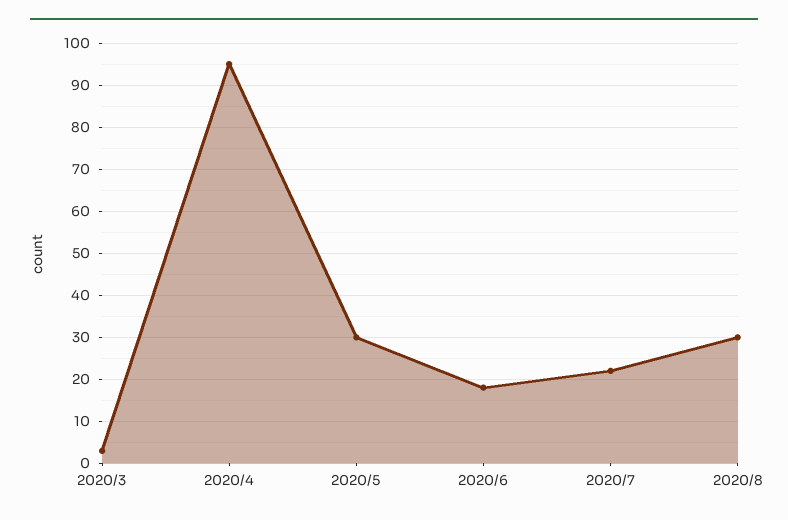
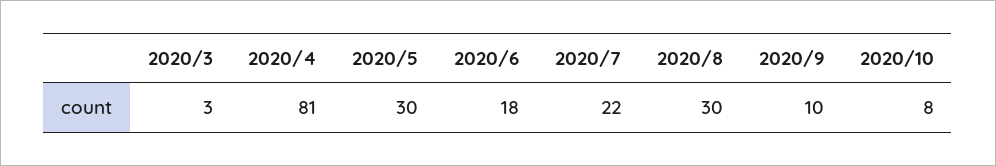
2020/4: 95 -> 81
2020/9: none -> 10
2020/10: none -> 8

